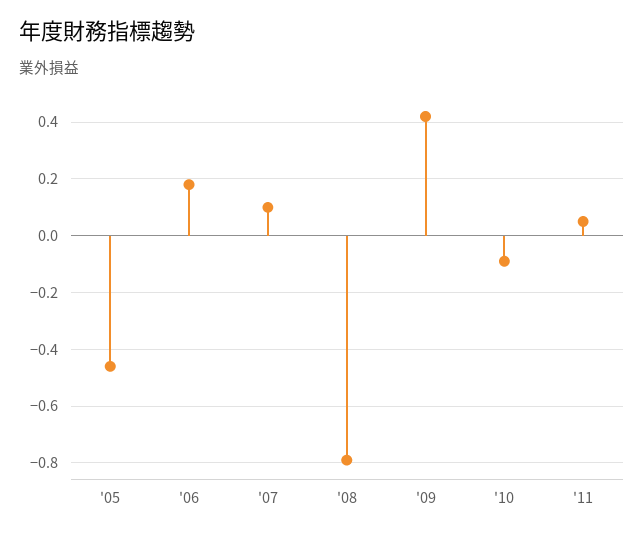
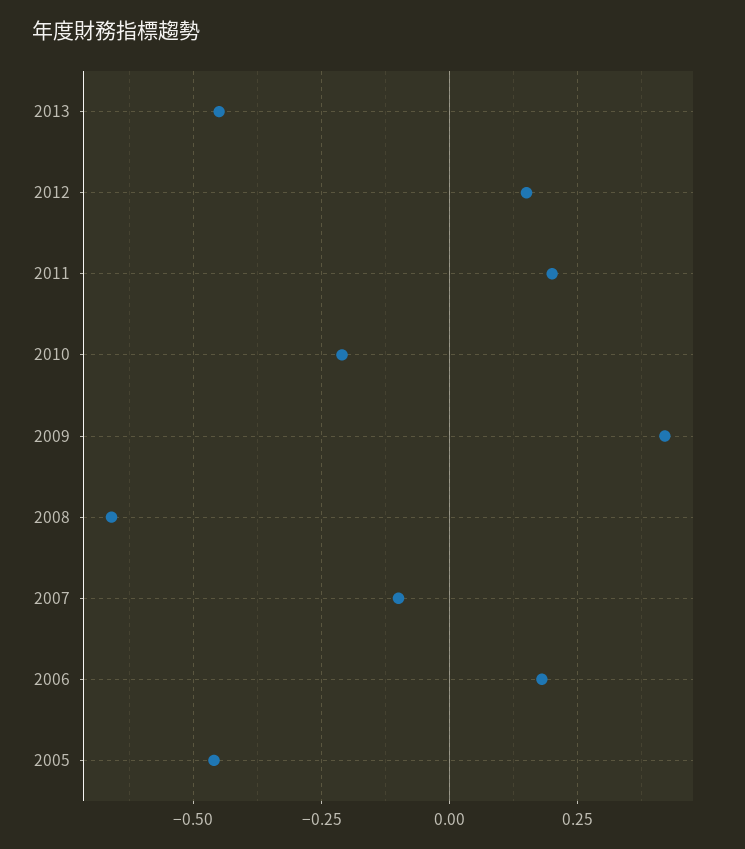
'07: 0.1 -> -0.1
'08: -0.8 -> -0.65
'10: -0.1 -> -0.2
'11: 0.05 -> 0.2
2013: none -> -0.45
2012: none -> 0.15

